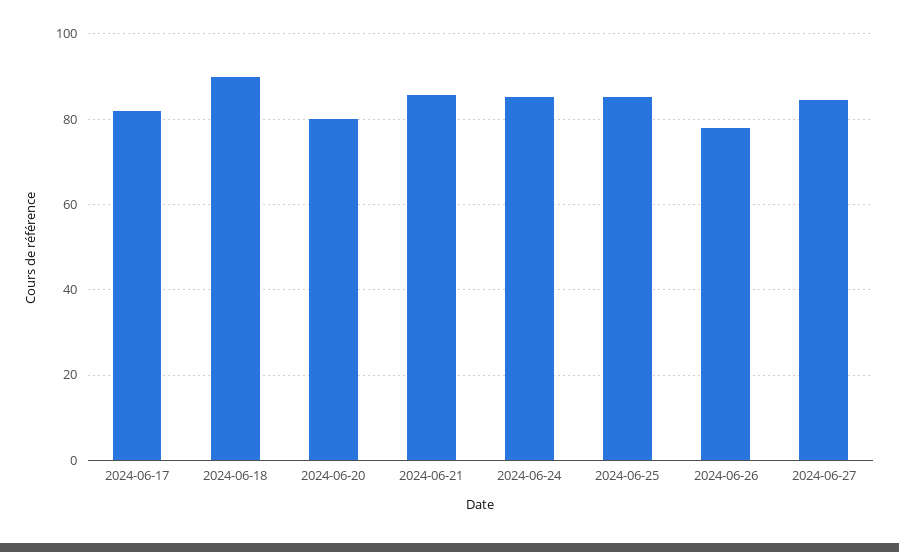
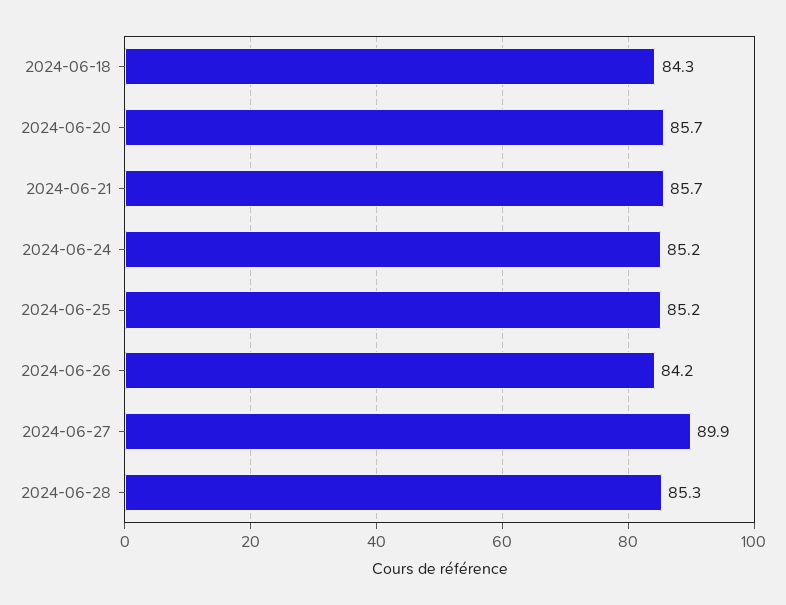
2024-06-17: 82 -> none
2024-06-18: 90 -> 84.3
2024-06-20: 80 -> 85.7
2024-06-26: 78 -> 84.2
2024-06-27: 84 -> 89.9
2024-06-28: none -> 85.3

